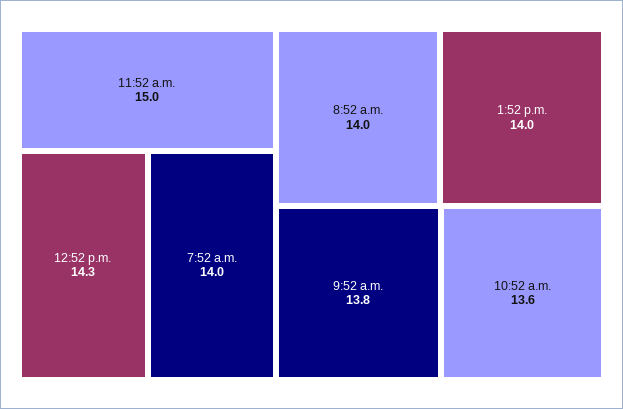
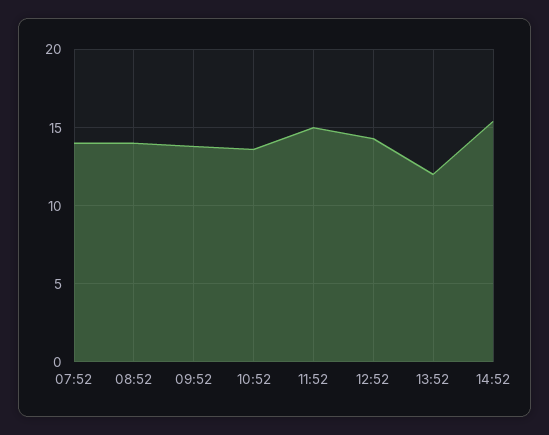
1:52 p.m.: 14 -> 12
14:52: none -> 15.5

